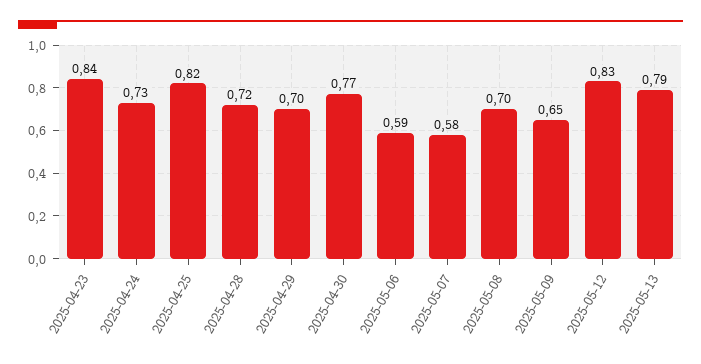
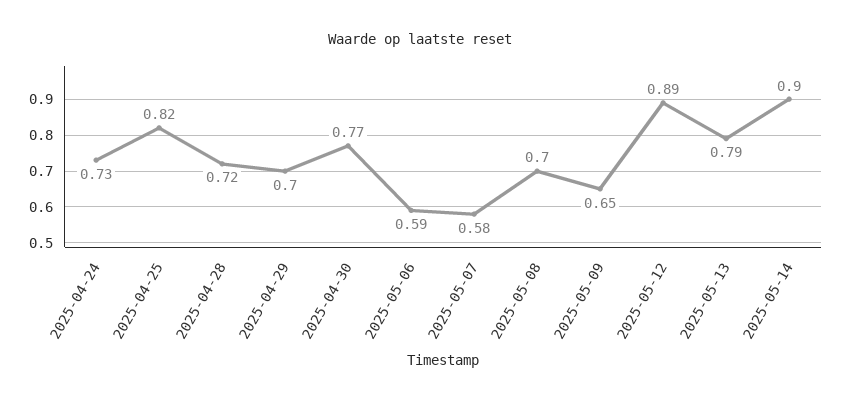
2025-04-23: 0.84 -> none
2025-05-12: 0.83 -> 0.89
2025-05-14: none -> 0.9

